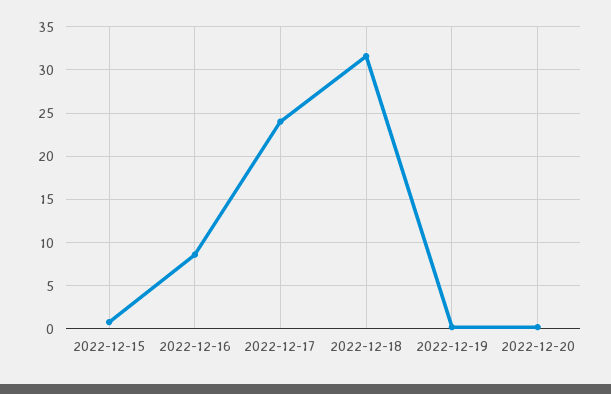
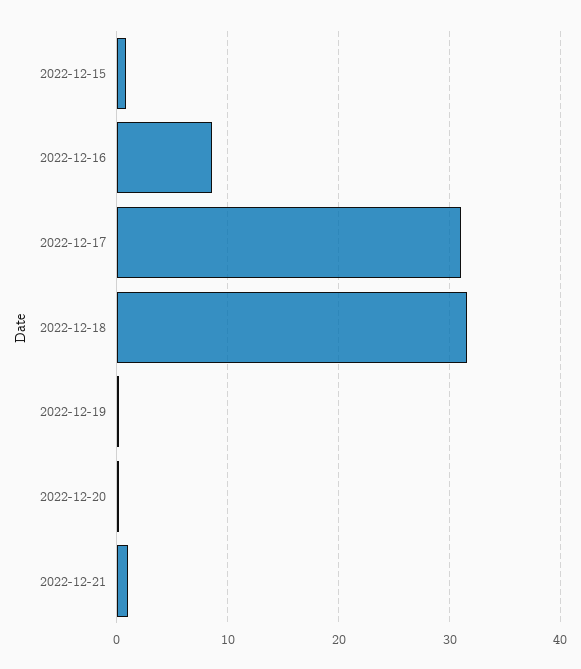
2022-12-17: 24 -> 31
2022-12-21: none -> 1

